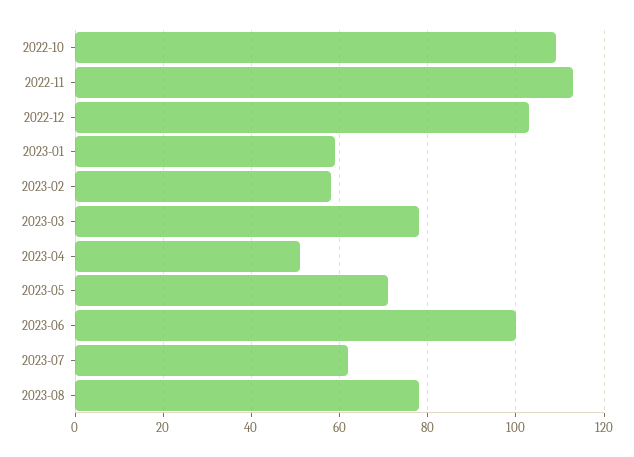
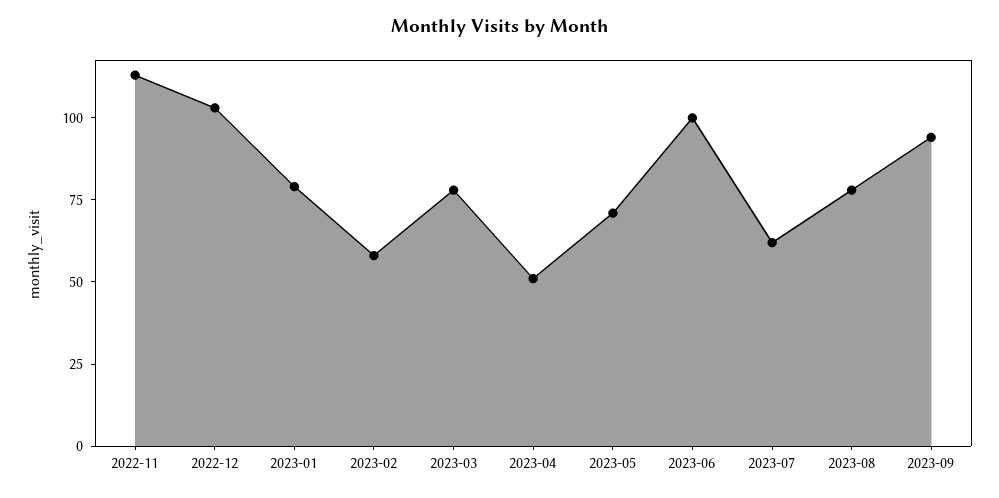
2022-10: 110 -> none
2023-01: 60 -> 80
2023-09: none -> 95

